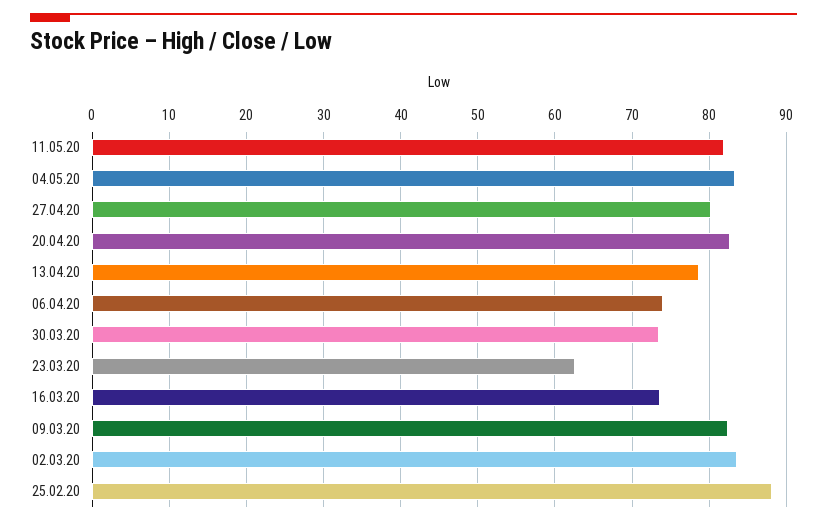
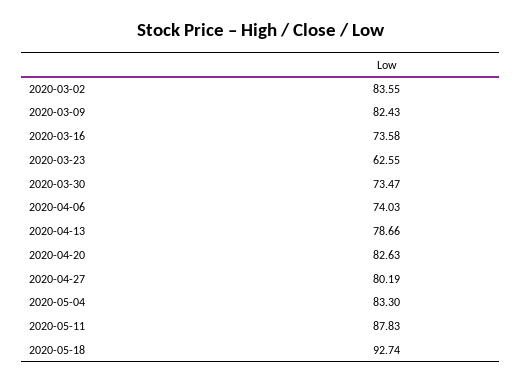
11.05.20: 82 -> 87.83
25.02.20: 88 -> none
2020-05-18: none -> 92.74

